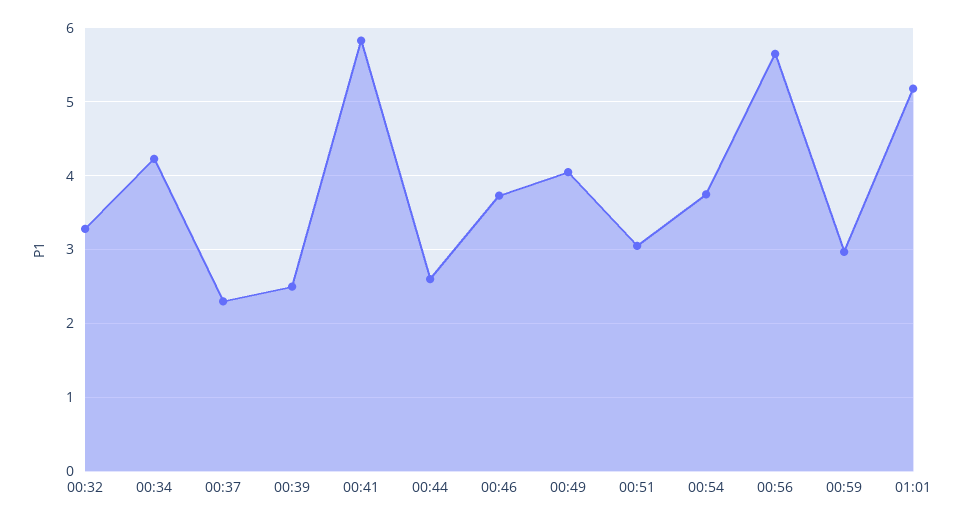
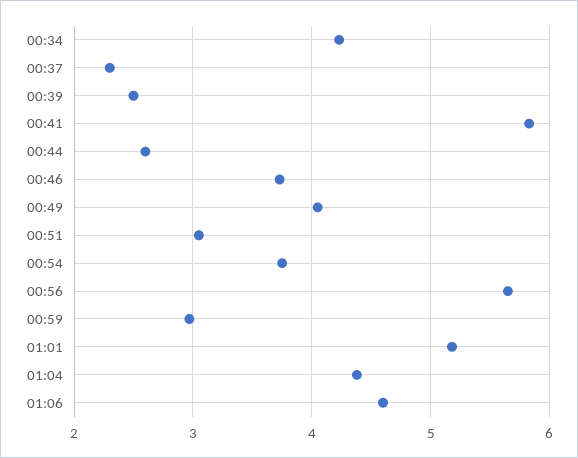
00:32: 3.3 -> none
01:04: none -> 4.4
01:06: none -> 4.6

